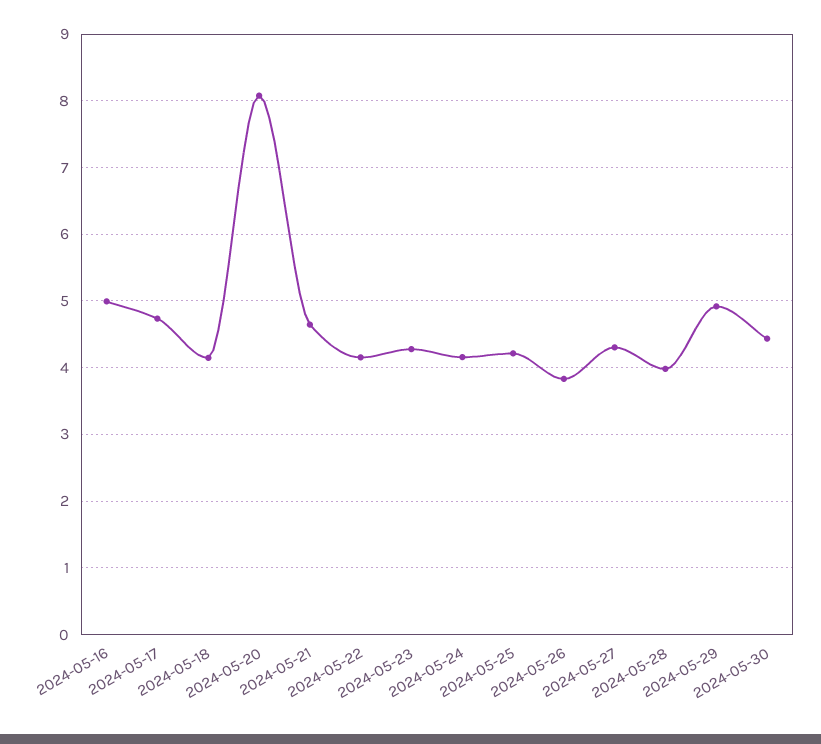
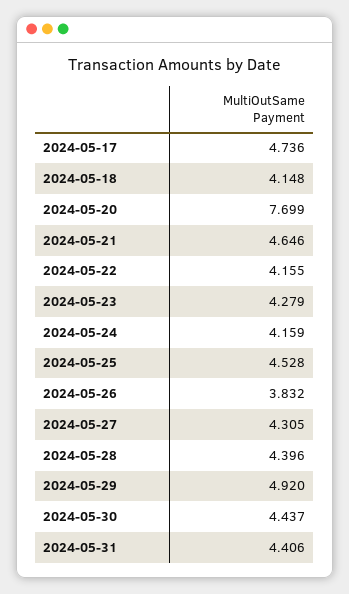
2024-05-16: 5 -> none
2024-05-20: 8.1 -> 7.699
2024-05-25: 4.2 -> 4.528
2024-05-28: 4 -> 4.396
2024-05-31: none -> 4.406

